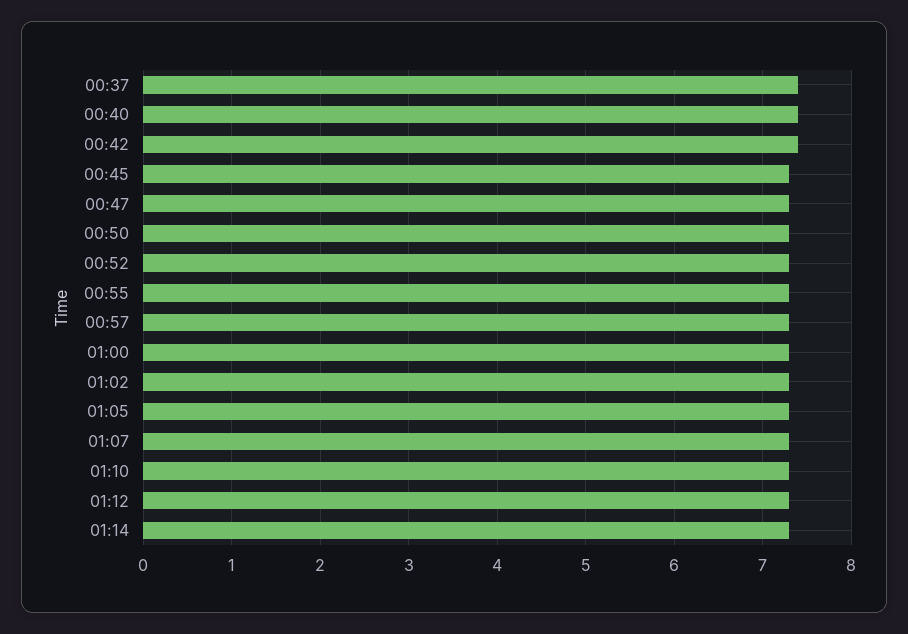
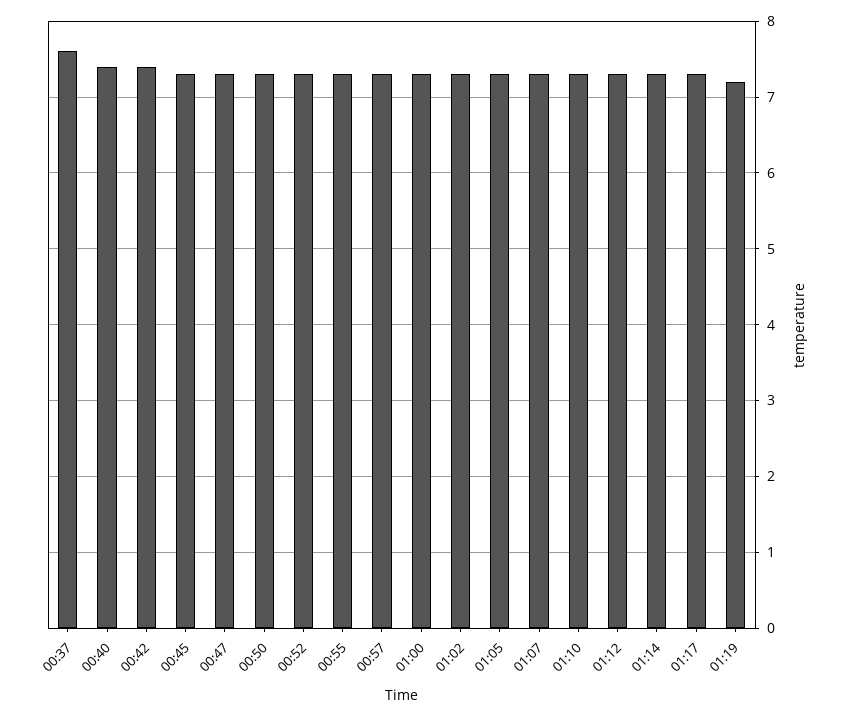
00:37: 7.4 -> 7.6
01:17: none -> 7.3
01:19: none -> 7.2

